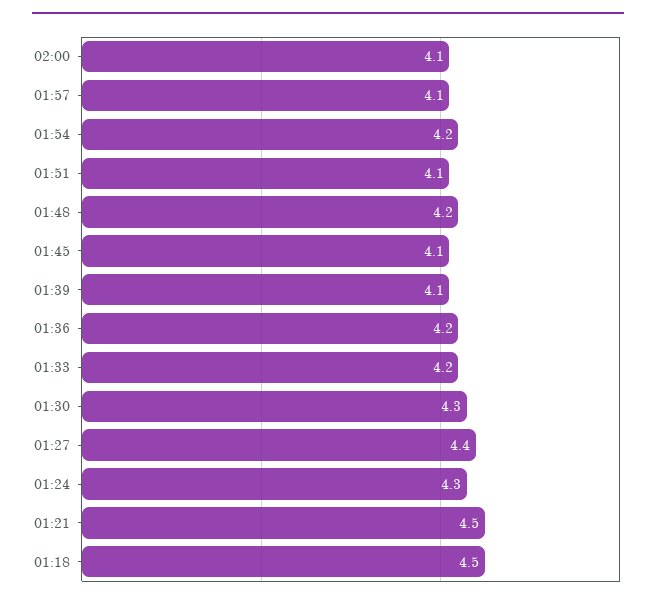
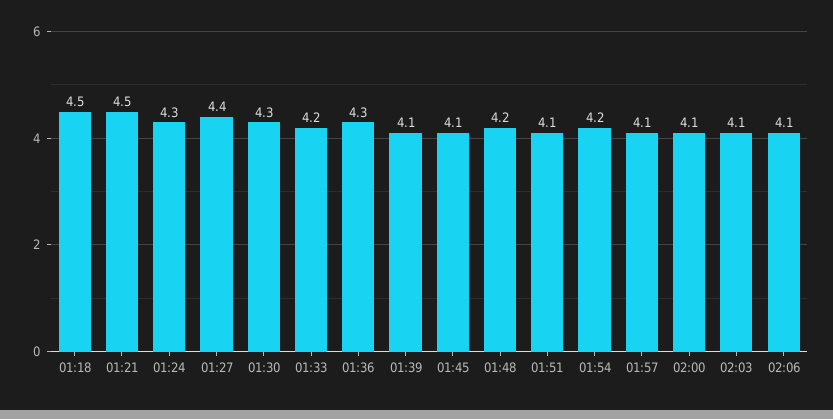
01:36: 4.2 -> 4.3
02:03: none -> 4.1
02:06: none -> 4.1

